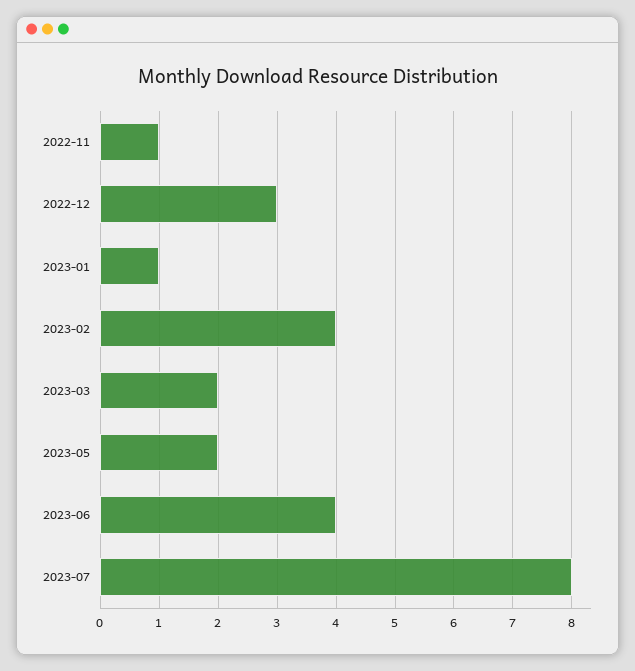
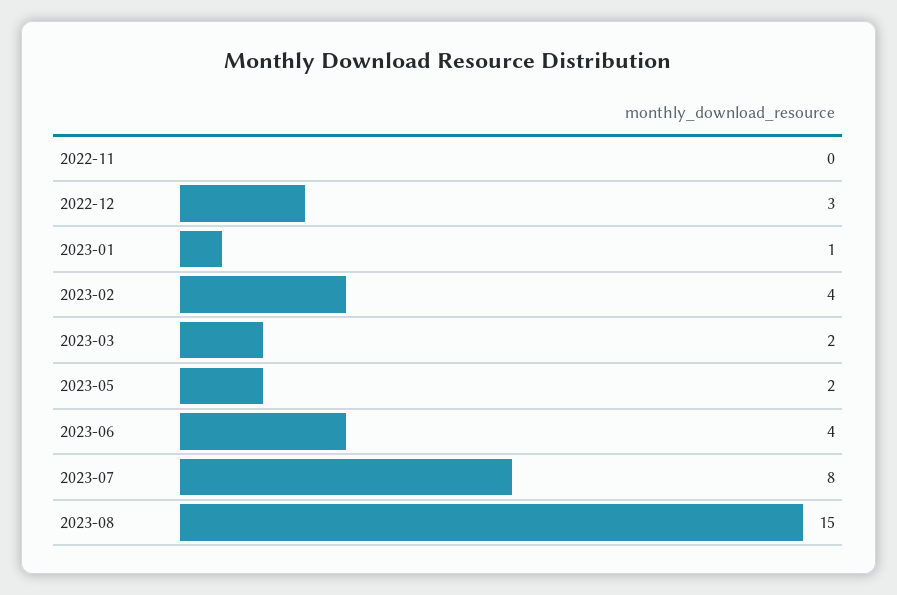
2022-11: 1 -> 0
2023-08: none -> 15

